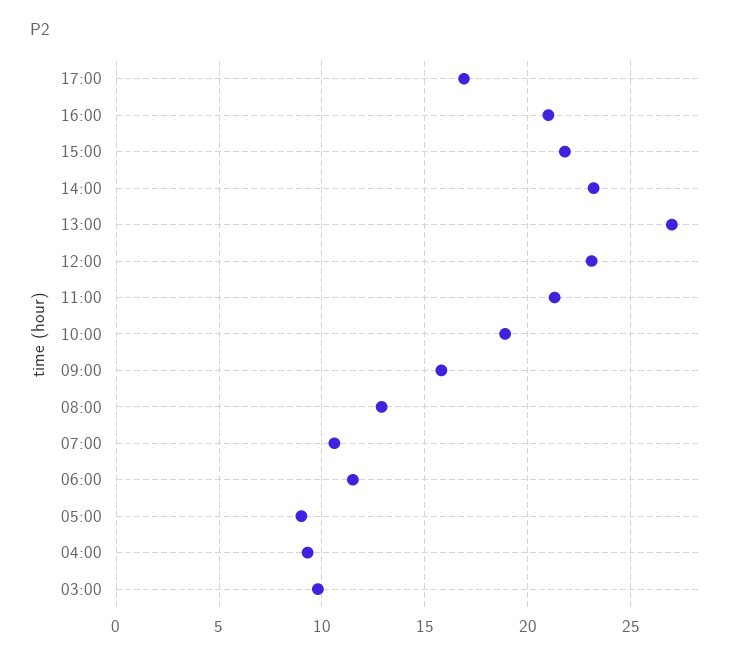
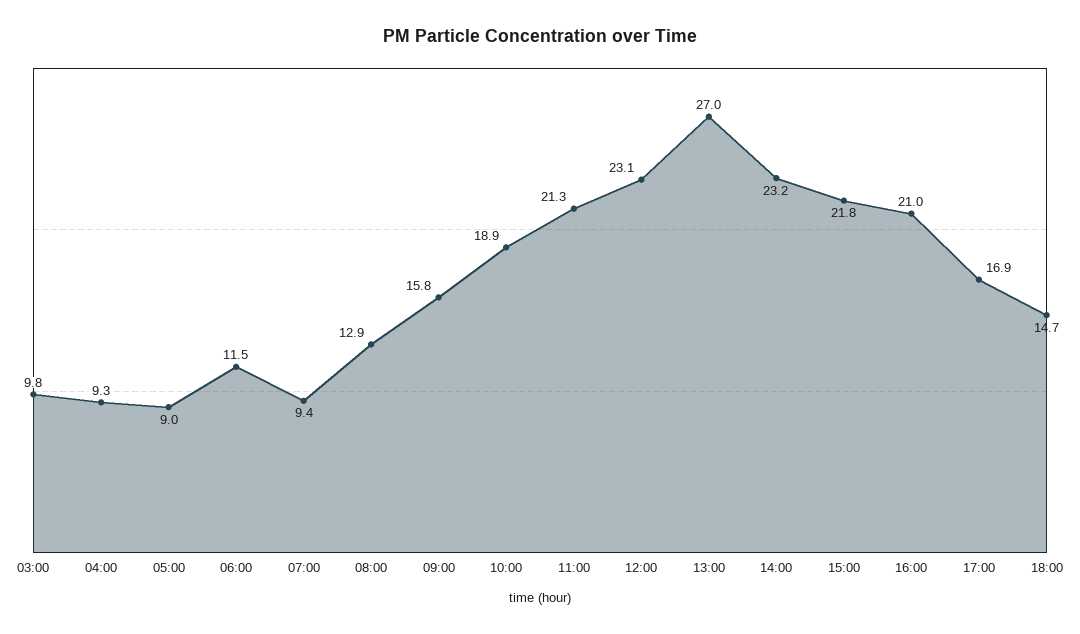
07:00: 10.5 -> 9.4
18:00: none -> 14.7

